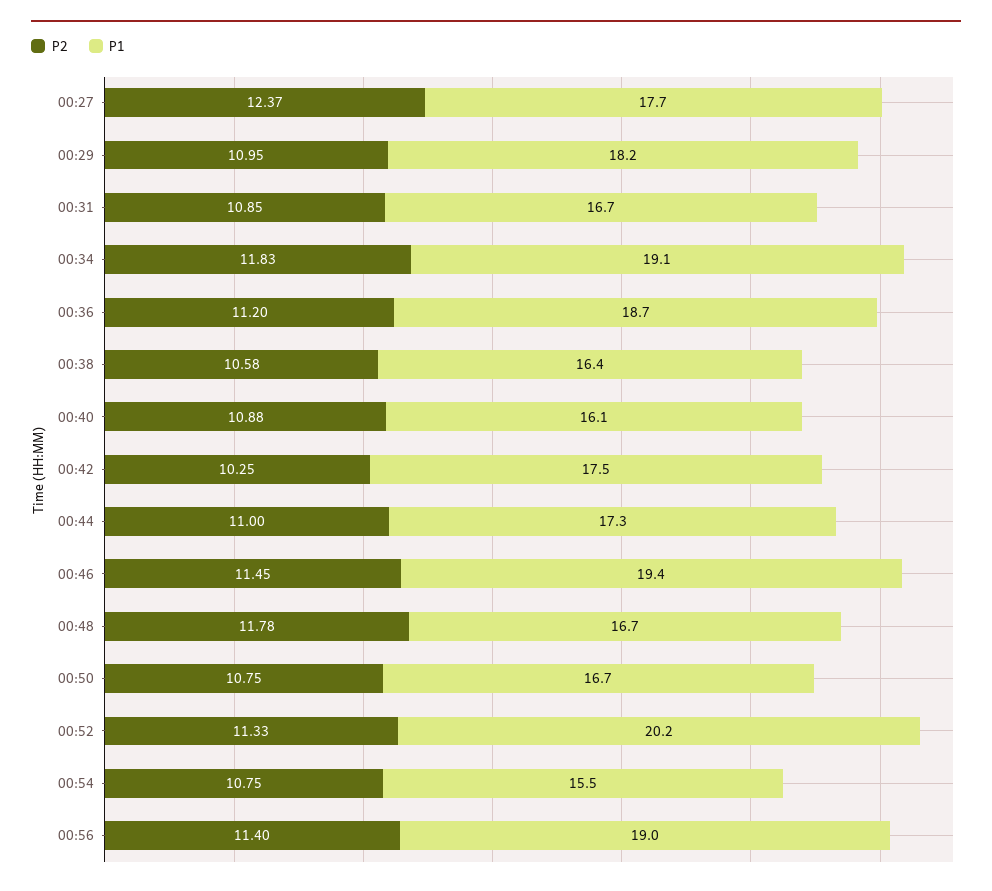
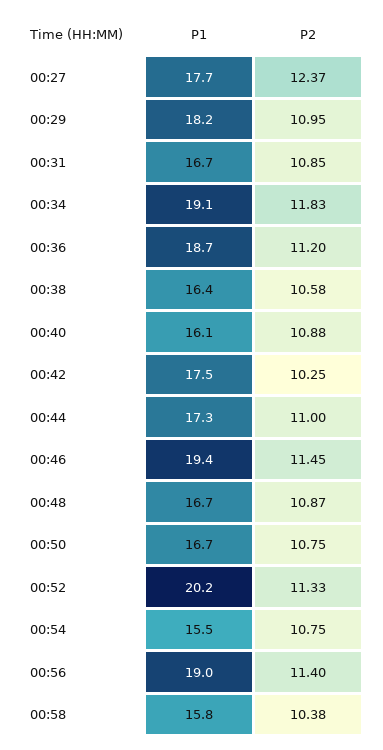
P2, 00:48: 11.78 -> 10.87
P1, 00:58: none -> 15.8
P2, 00:58: none -> 10.38

